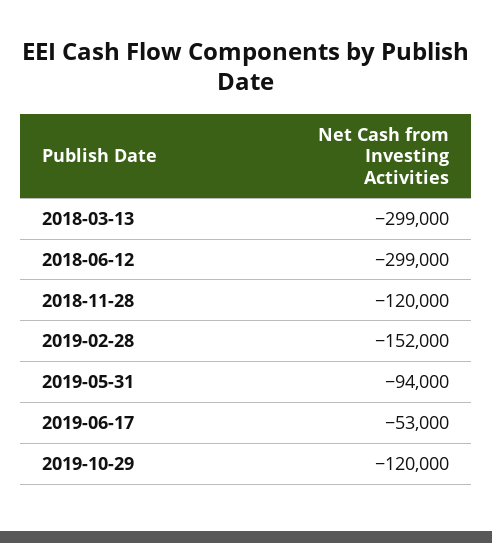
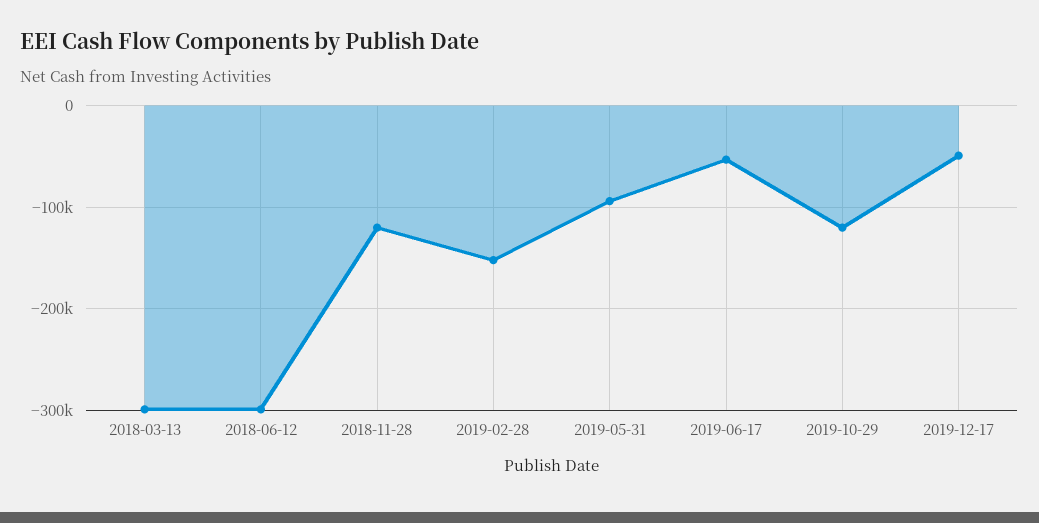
2019-12-17: none -> -50000

